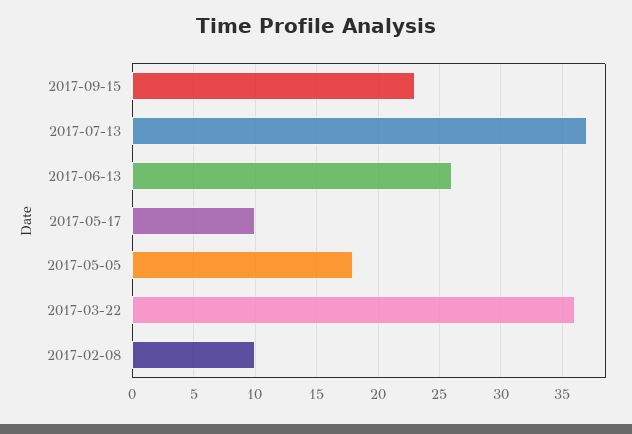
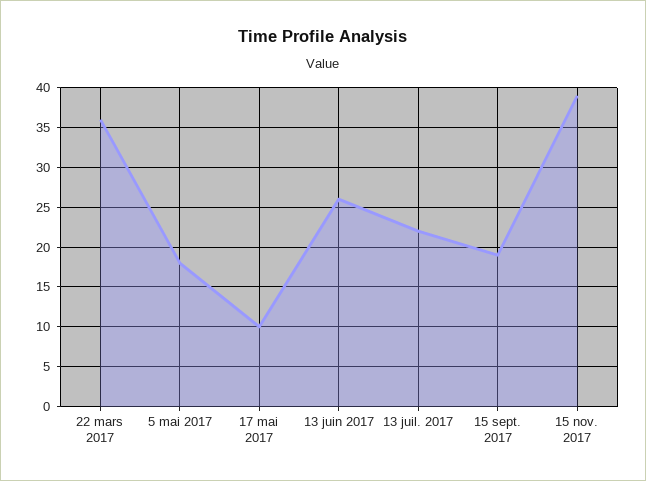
2017-09-15: 23 -> 19
2017-07-13: 37 -> 22
2017-02-08: 10 -> none
15 nov. 2017: none -> 39

